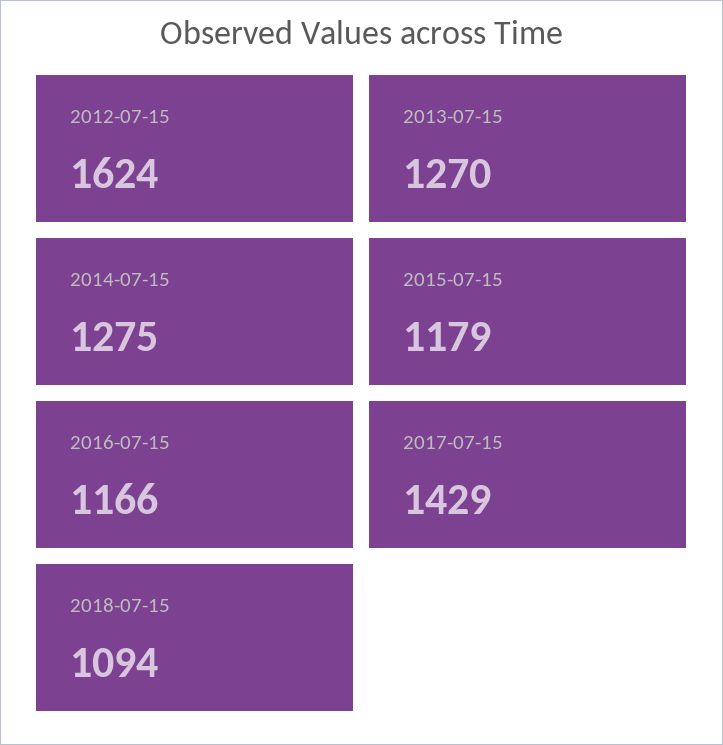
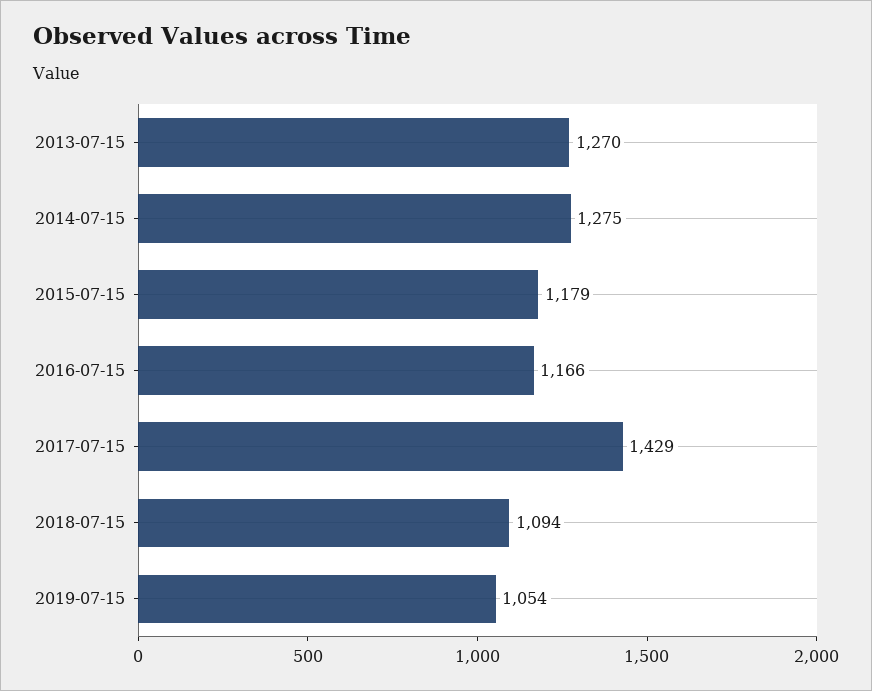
2012-07-15: 1624 -> none
2019-07-15: none -> 1054

